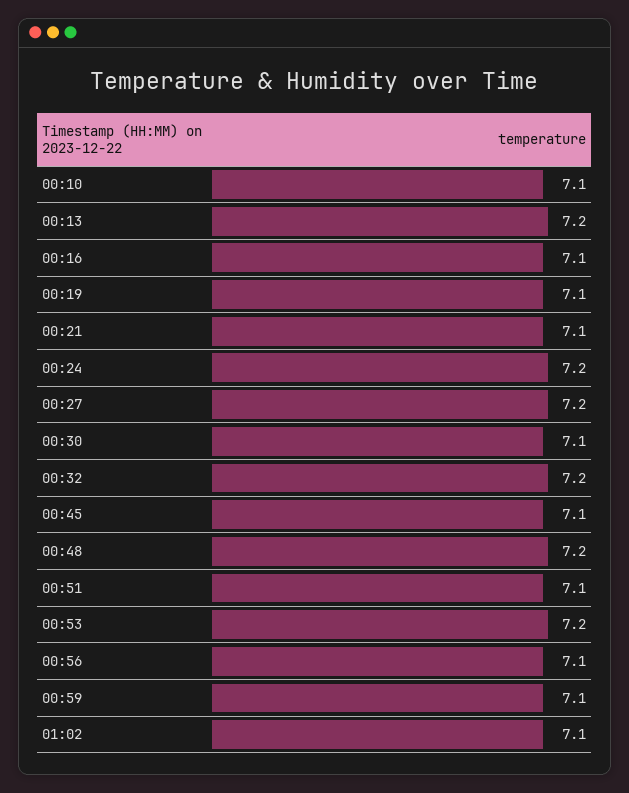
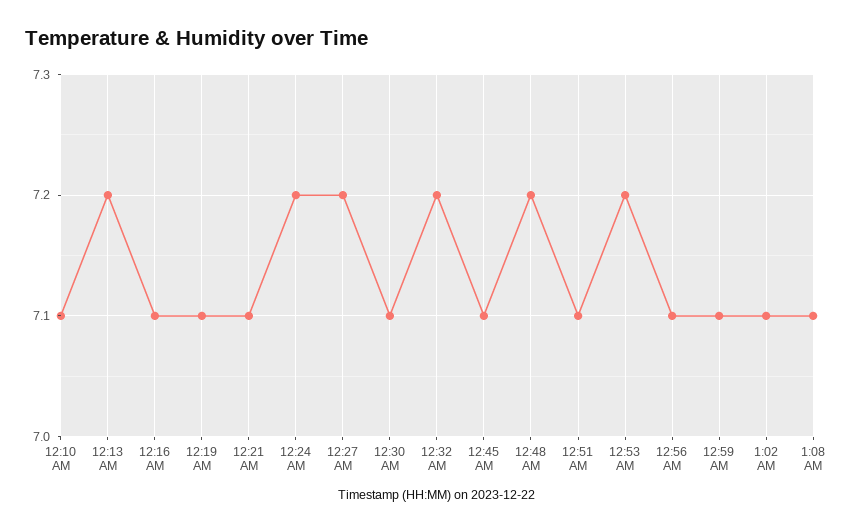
1:08 AM: none -> 7.1

